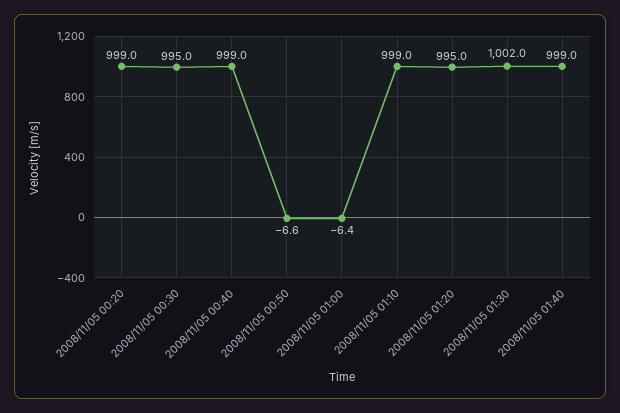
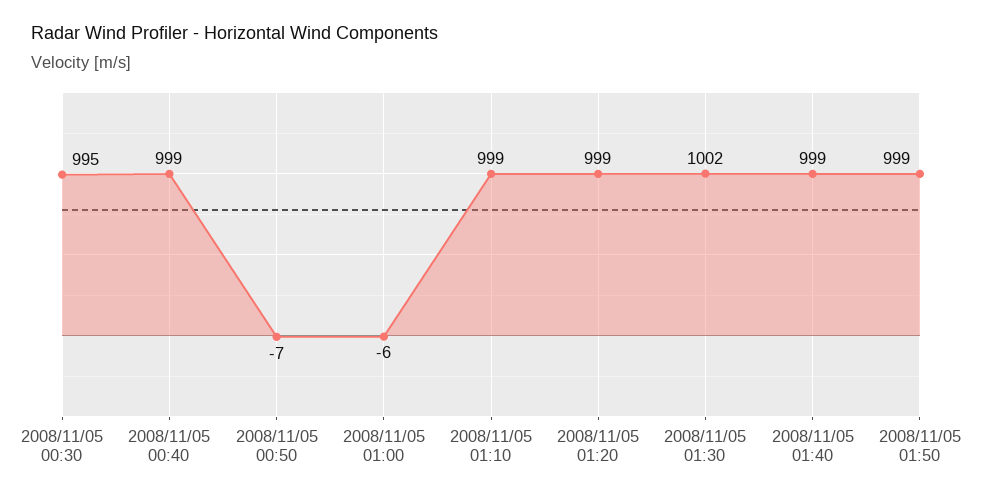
2008/11/05 00:20: 999 -> none
2008/11/05 01:20: 995 -> 999
2008/11/05 01:50: none -> 999

